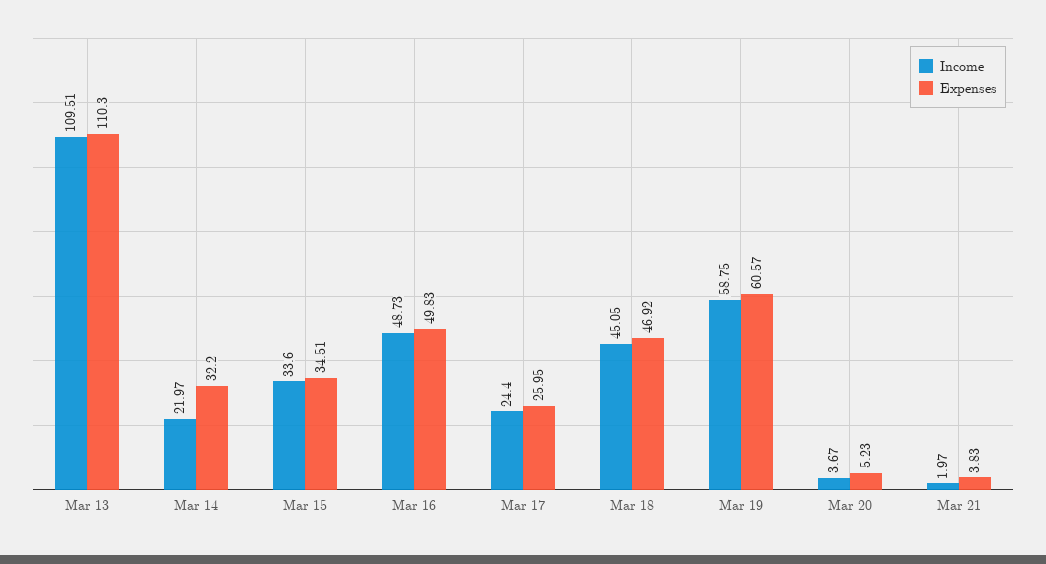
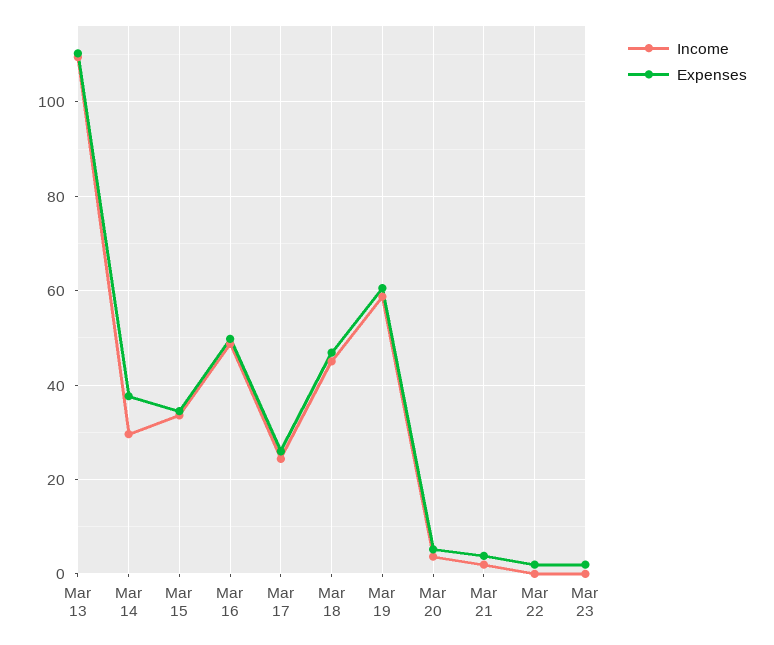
Income, Mar 14: 21.97 -> 30
Expenses, Mar 14: 32.2 -> 38
Income, Mar 22: none -> 0
Expenses, Mar 22: none -> 2
Income, Mar 23: none -> 0
Expenses, Mar 23: none -> 2

